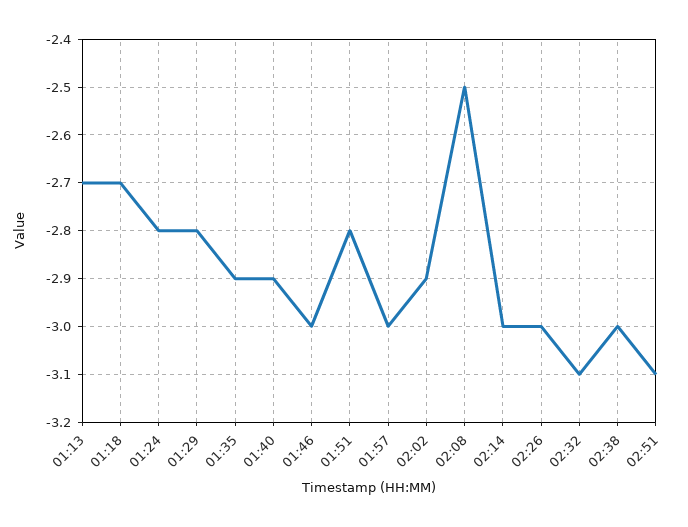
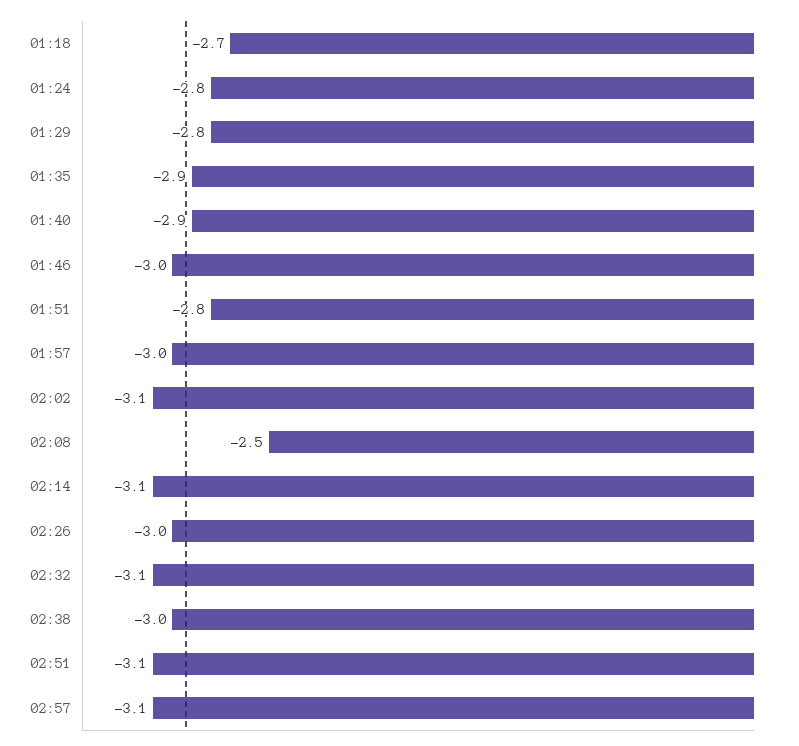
01:13: -2.7 -> none
02:02: -2.9 -> -3.1
02:14: -3 -> -3.1
02:57: none -> -3.1

